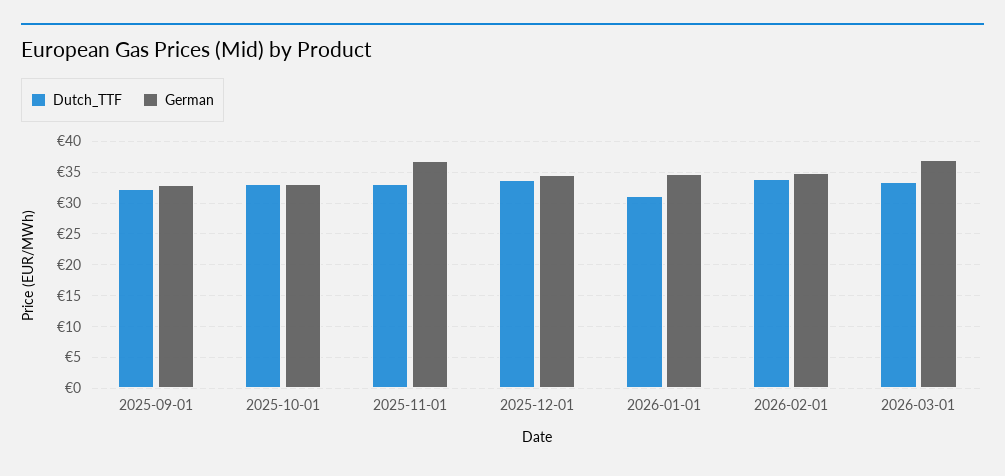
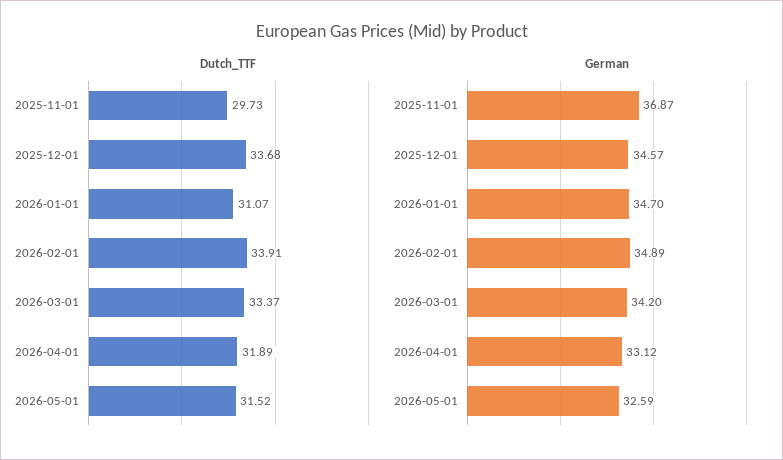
Dutch_TTF, 2025-09-01: 32 -> none
German, 2025-09-01: 33 -> none
Dutch_TTF, 2025-10-01: 33 -> none
German, 2025-10-01: 33 -> none
Dutch_TTF, 2025-11-01: 33 -> 29.73
German, 2026-03-01: 37 -> 34.2
Dutch_TTF, 2026-04-01: none -> 31.89
Dutch_TTF, 2026-05-01: none -> 31.52
German, 2026-04-01: none -> 33.12
German, 2026-05-01: none -> 32.59

